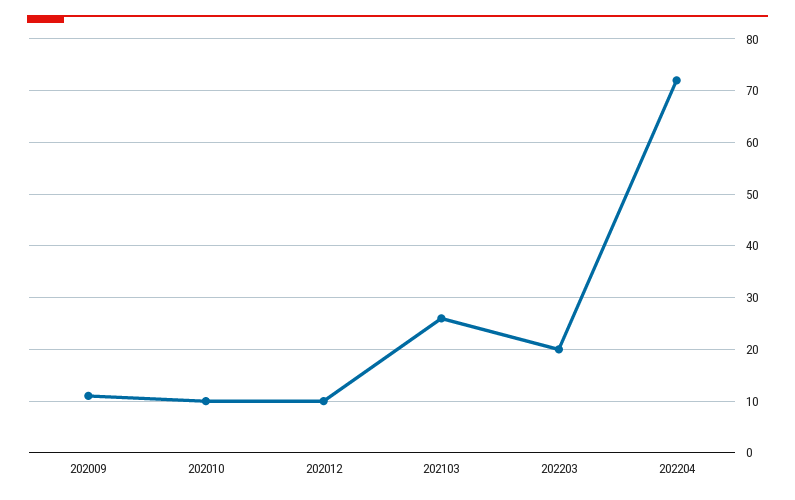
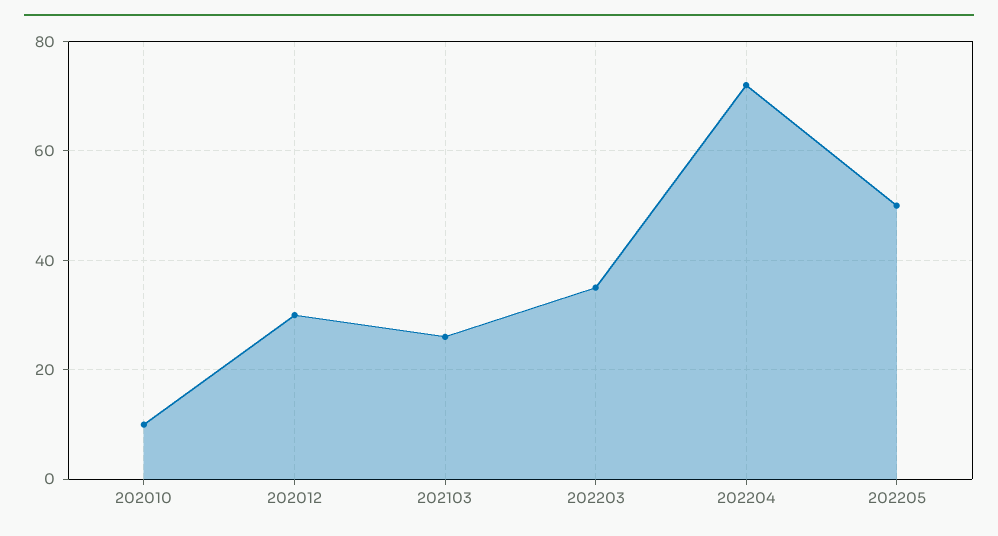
202009: 10 -> none
202012: 10 -> 30
202203: 20 -> 35
202205: none -> 50

